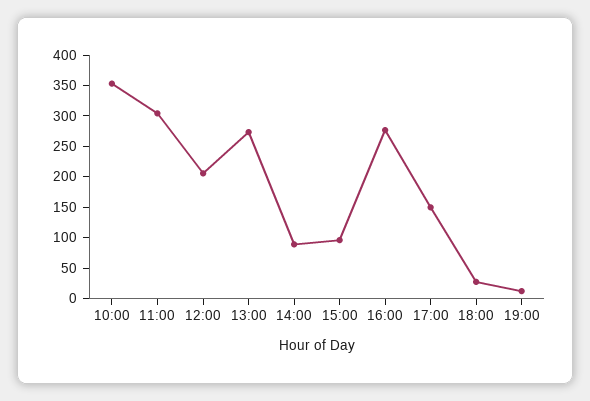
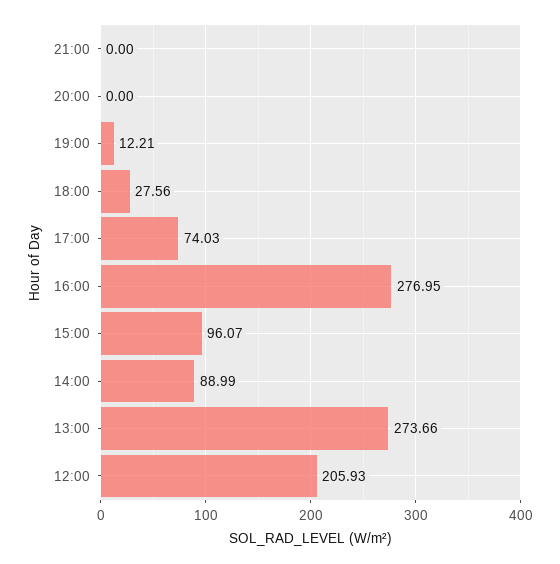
10:00: 350 -> none
11:00: 300 -> none
17:00: 150 -> 74.03
21:00: none -> 0
20:00: none -> 0

